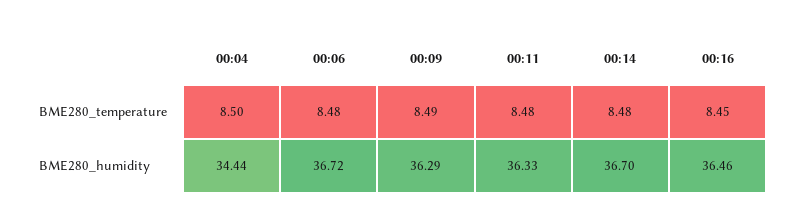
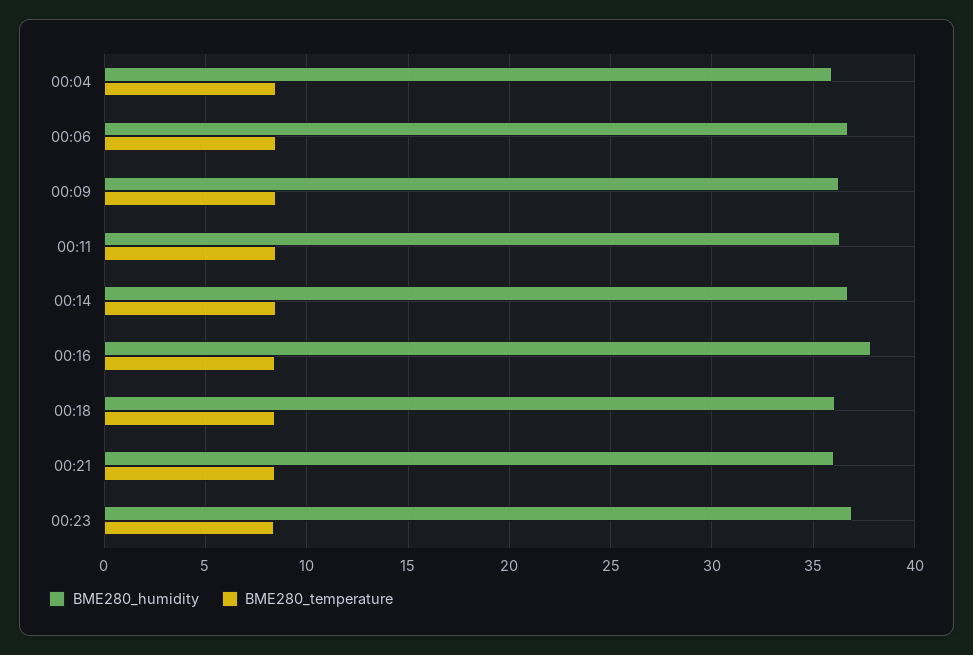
BME280_humidity, 00:04: 34.44 -> 36
BME280_humidity, 00:16: 36.46 -> 38
BME280_humidity, 00:18: none -> 36
BME280_temperature, 00:18: none -> 8.5
BME280_humidity, 00:21: none -> 36
BME280_temperature, 00:21: none -> 8.5
BME280_humidity, 00:23: none -> 37
BME280_temperature, 00:23: none -> 8.5

